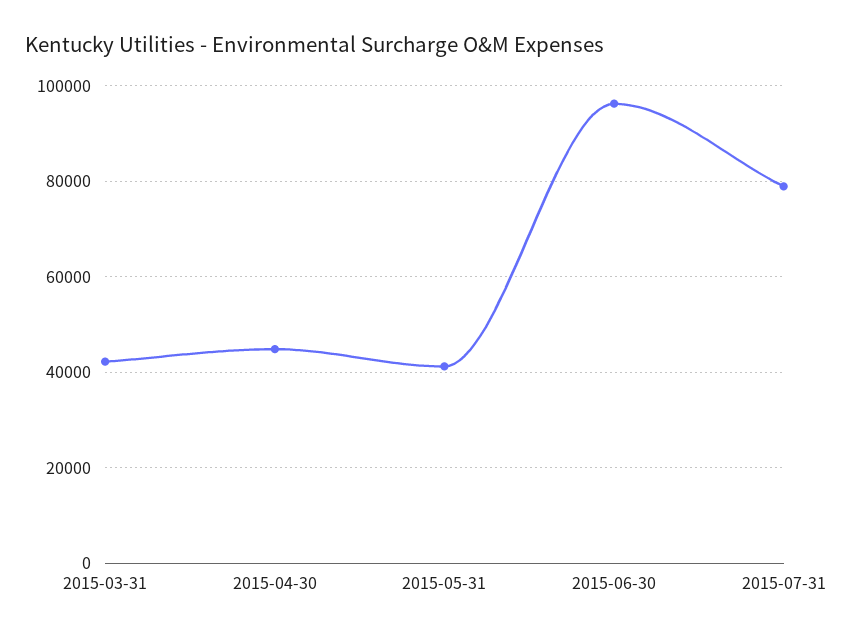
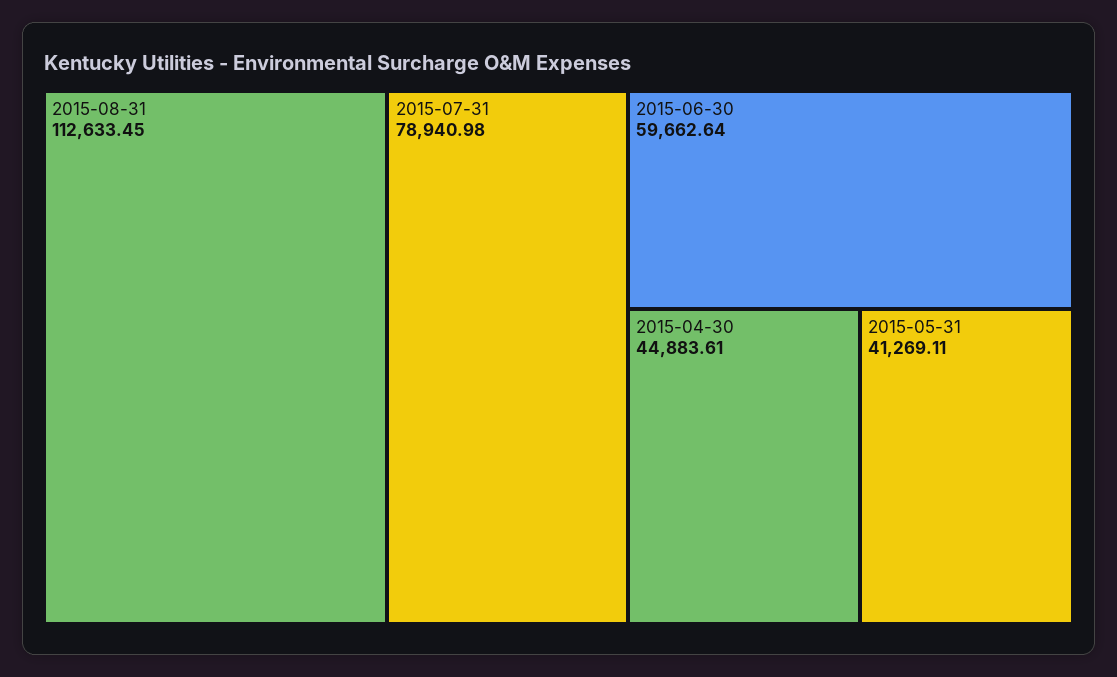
2015-03-31: 42000 -> none
2015-06-30: 96000 -> 59662.64
2015-08-31: none -> 112633.45

